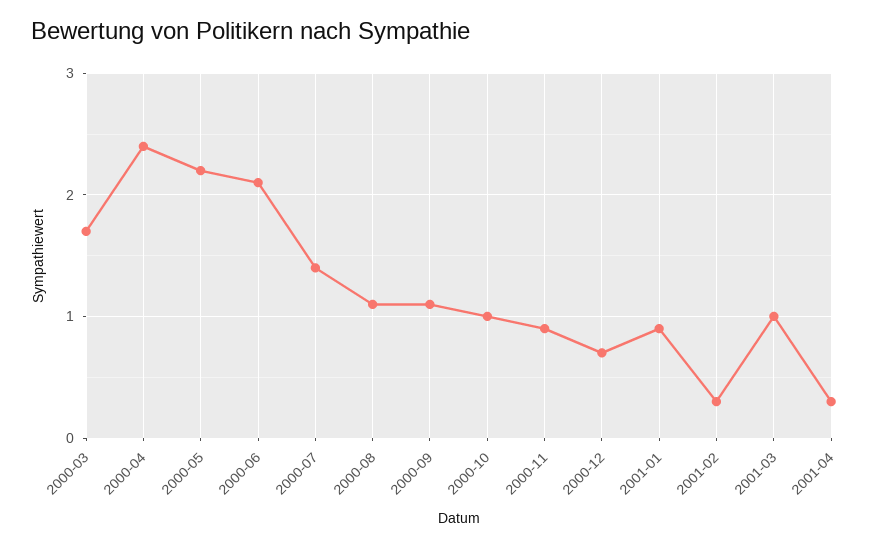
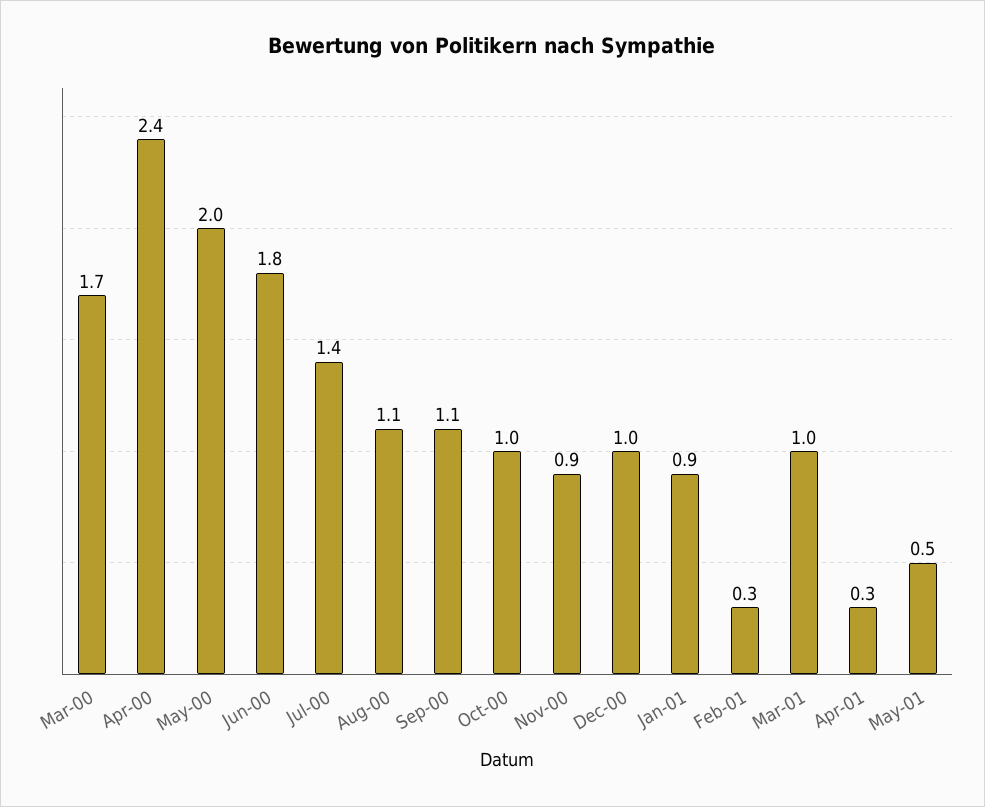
2000-05: 2.2 -> 2
2000-06: 2.1 -> 1.8
2000-12: 0.7 -> 1
May-01: none -> 0.5

